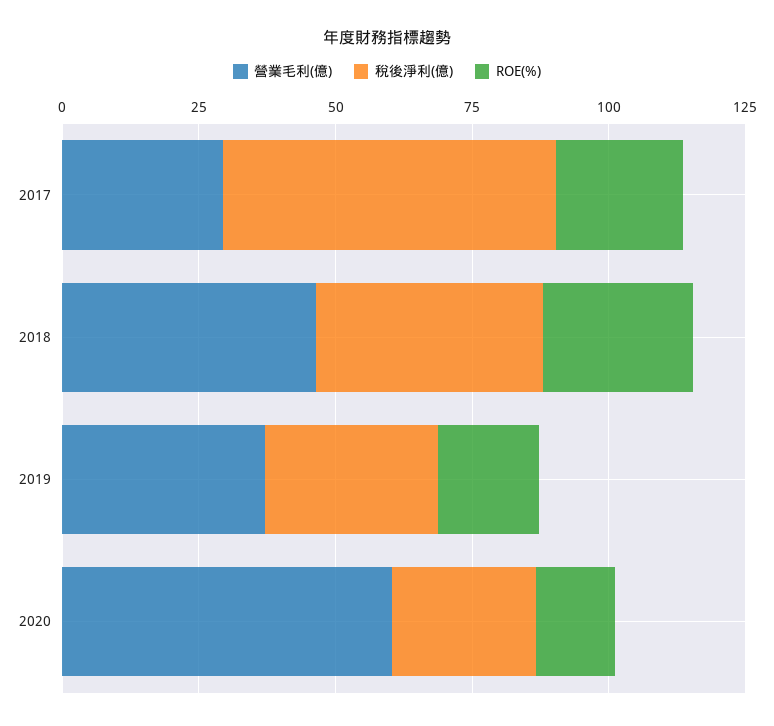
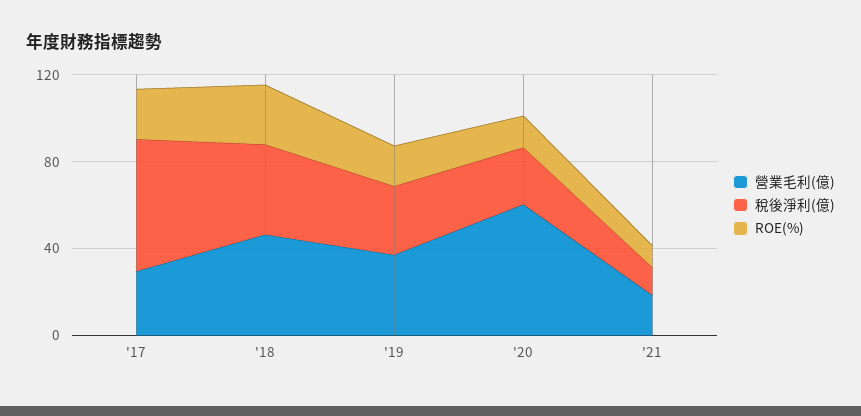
營業毛利(億), '21: none -> 20
稅後淨利(億), '21: none -> 10
ROE(%), '21: none -> 10

